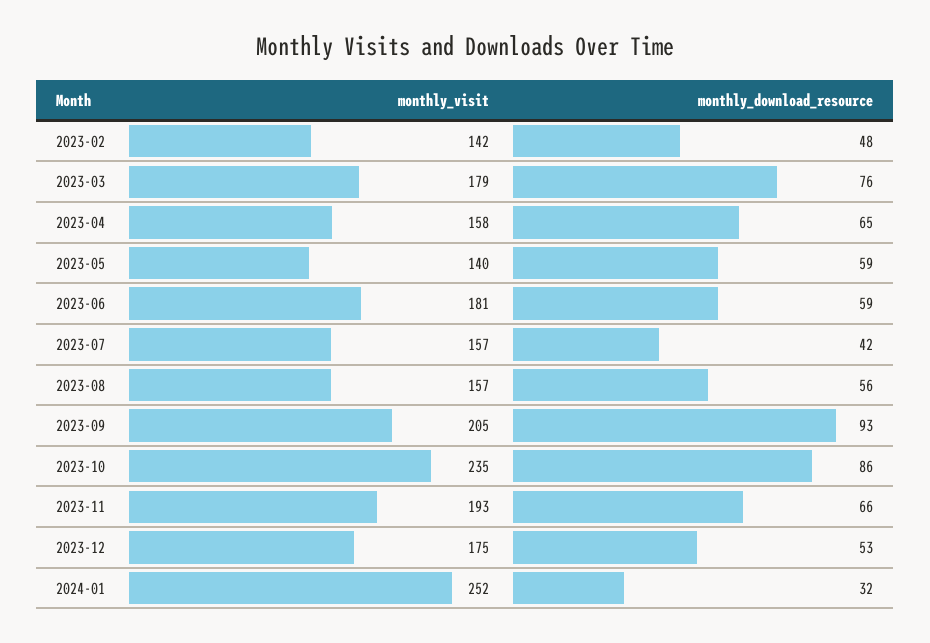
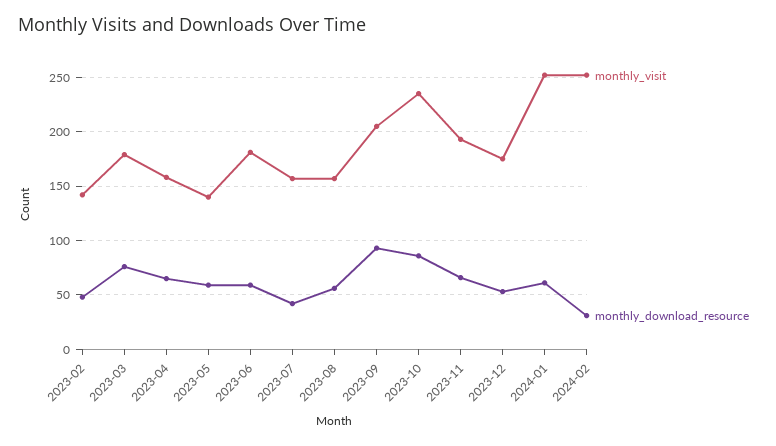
monthly_download_resource, 2024-01: 32 -> 60
monthly_visit, 2024-02: none -> 250
monthly_download_resource, 2024-02: none -> 30

